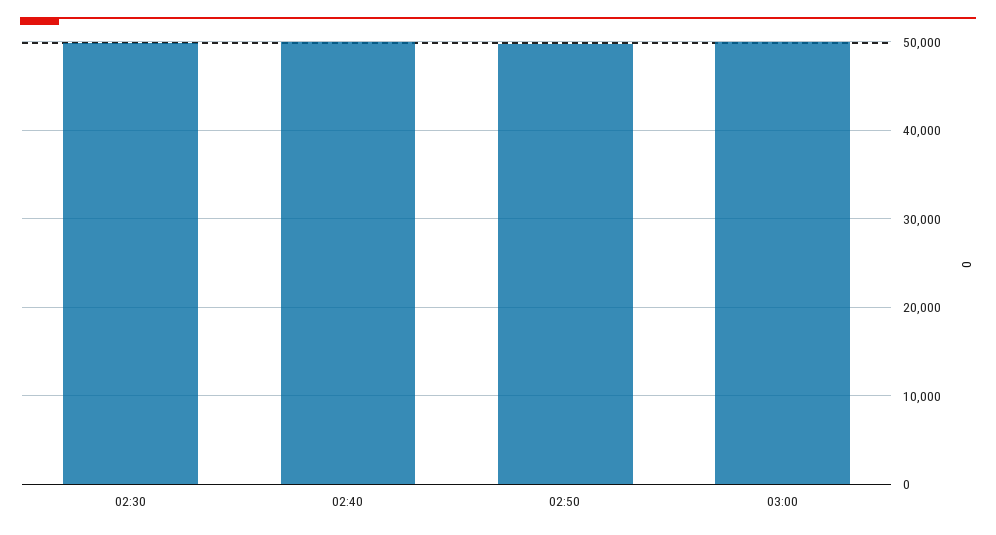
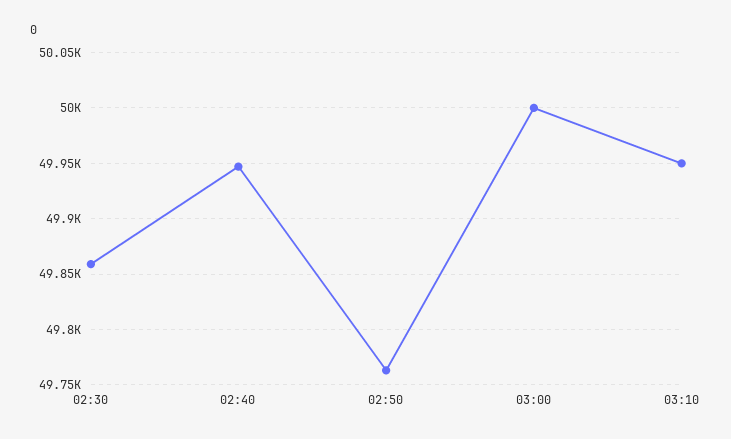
03:10: none -> 49950

